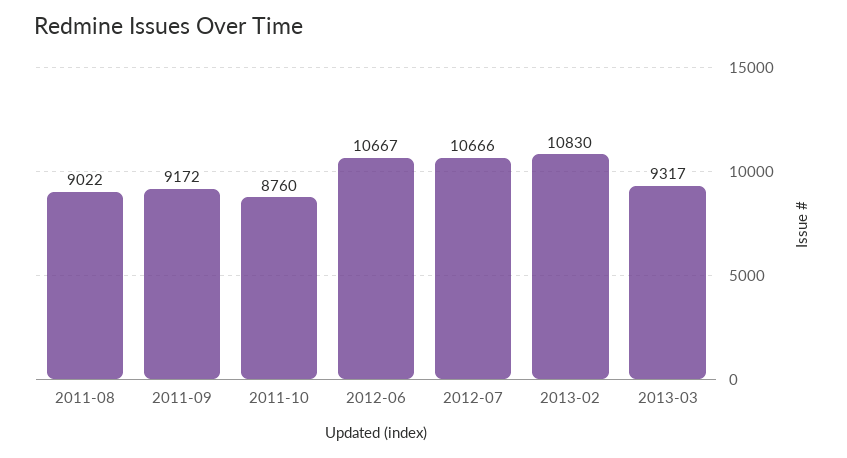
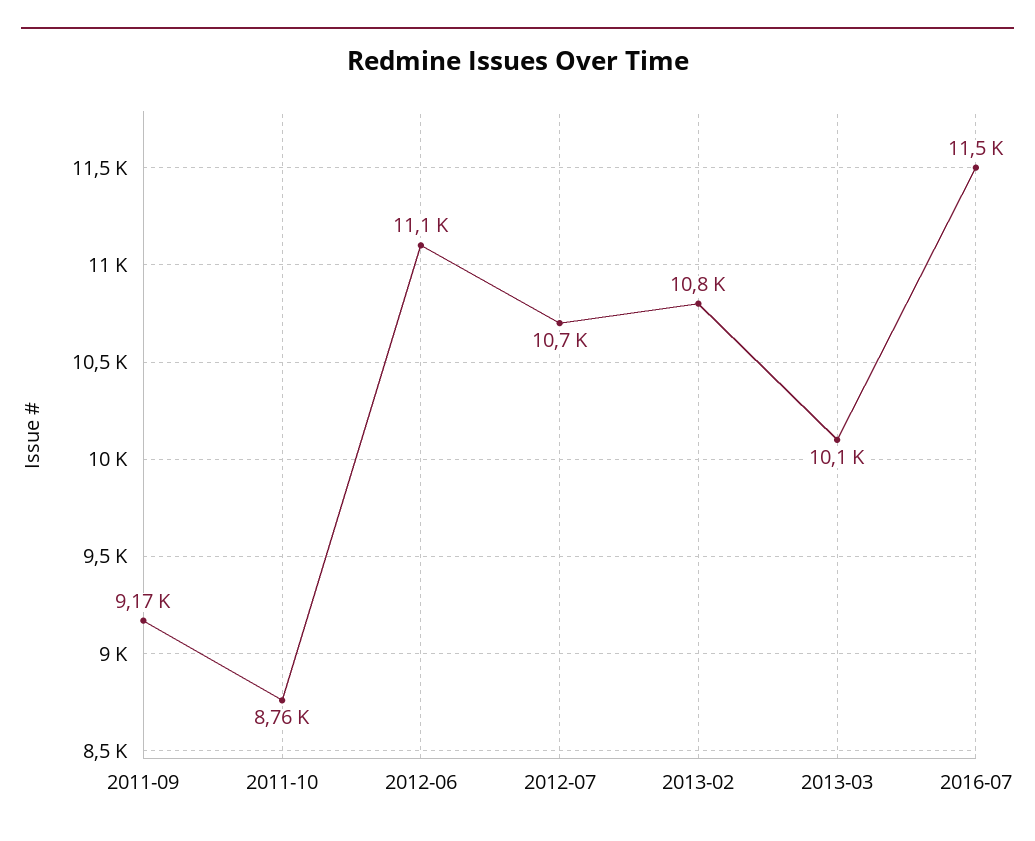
2011-08: 9022 -> none
2012-06: 10667 -> 11100
2013-03: 9317 -> 10100
2016-07: none -> 11500

